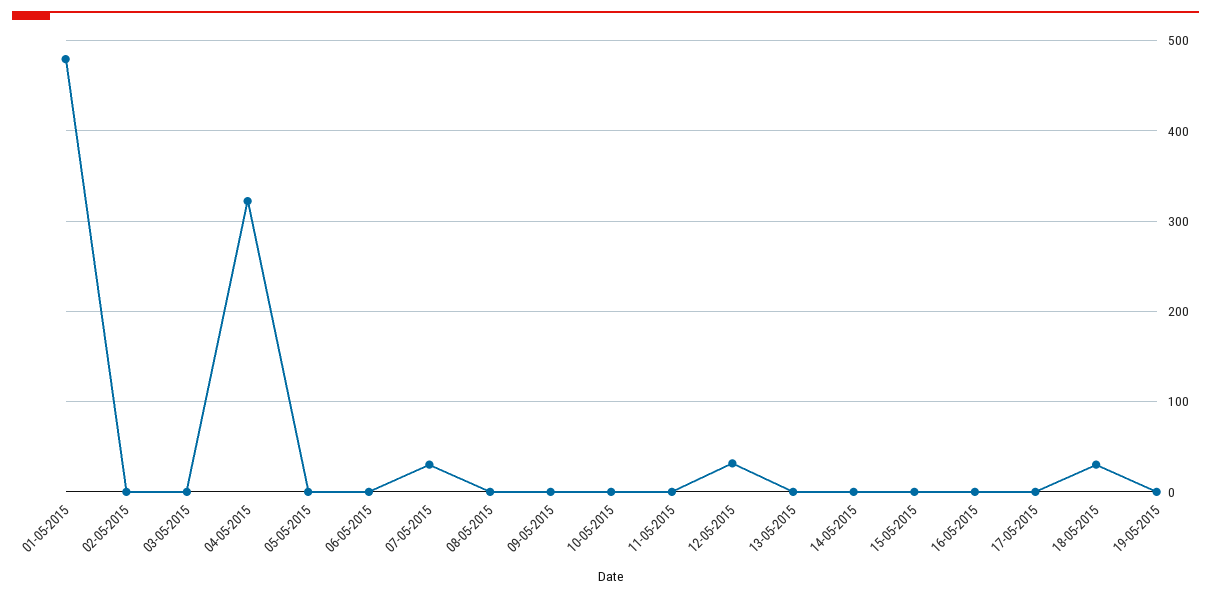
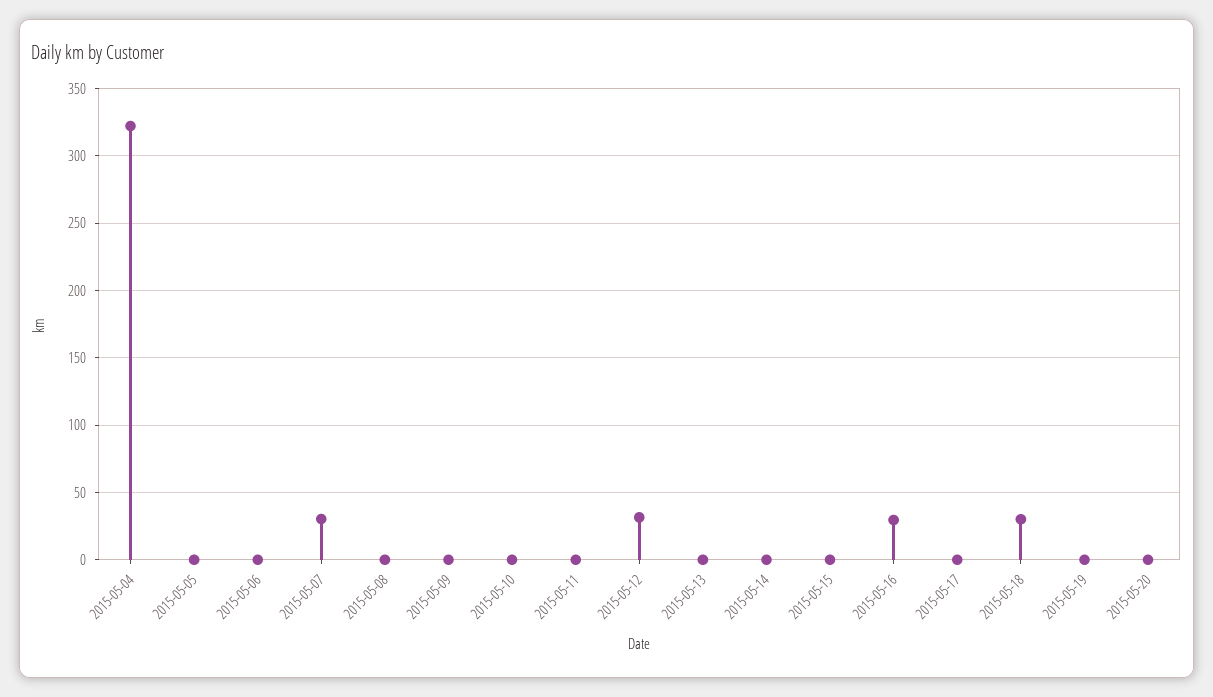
01-05-2015: 480 -> none
02-05-2015: 0 -> none
03-05-2015: 0 -> none
16-05-2015: 0 -> 30
2015-05-20: none -> 0

